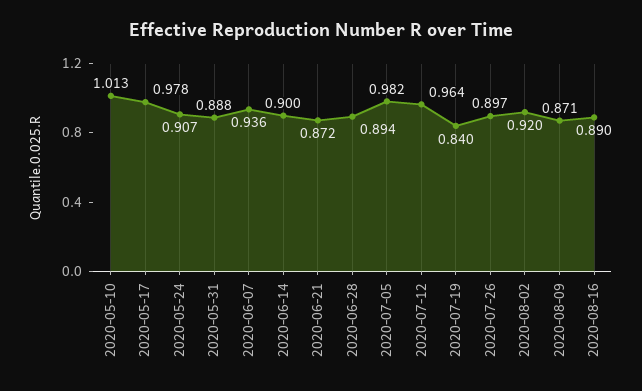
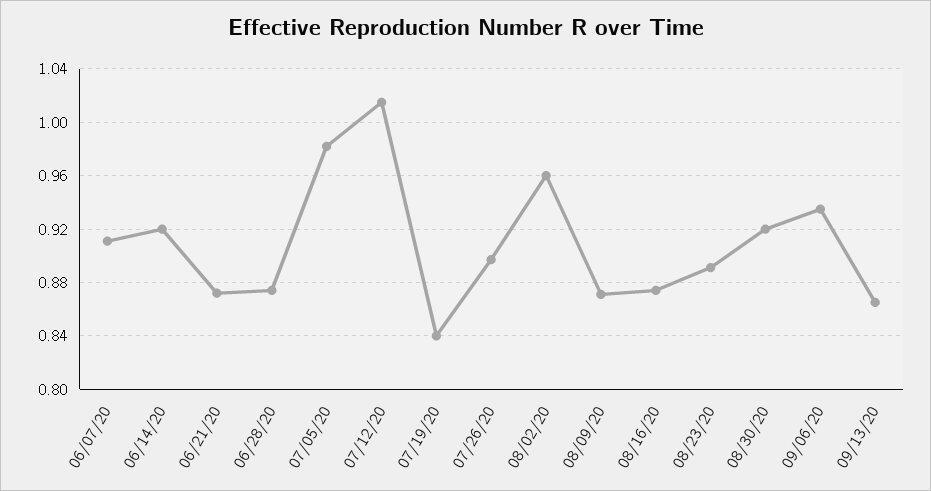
2020-05-10: 1.013 -> none
2020-05-17: 0.978 -> none
2020-05-24: 0.907 -> none
2020-05-31: 0.888 -> none
2020-06-07: 0.936 -> 0.91
2020-06-14: 0.9 -> 0.92
2020-06-28: 0.894 -> 0.875
2020-07-12: 0.964 -> 1.015
2020-08-02: 0.92 -> 0.96
2020-08-16: 0.89 -> 0.875
08/23/20: none -> 0.89
08/30/20: none -> 0.92
09/06/20: none -> 0.935
09/13/20: none -> 0.865

